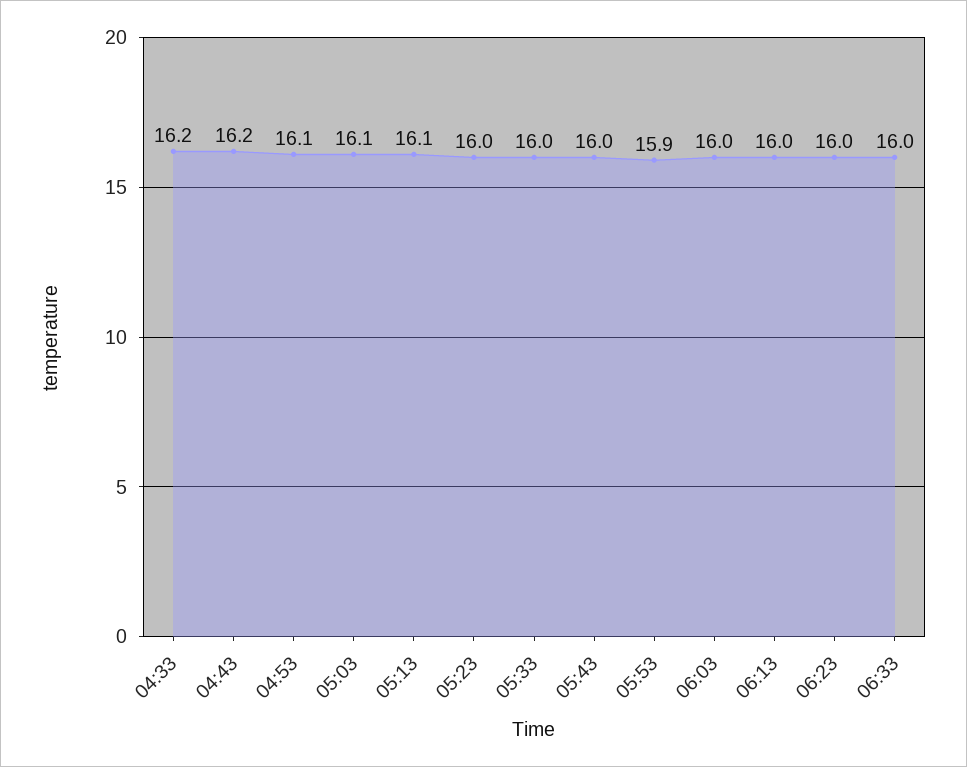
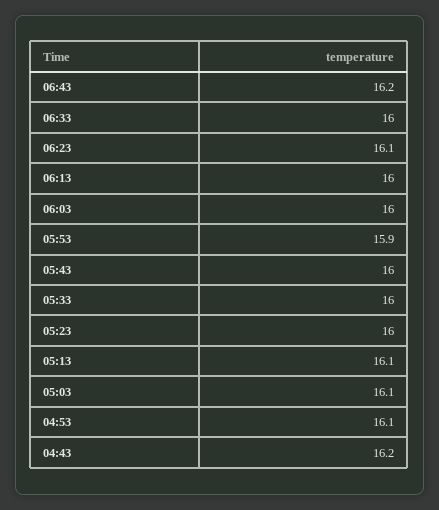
04:33: 16.2 -> none
06:23: 16 -> 16.1
06:43: none -> 16.2

